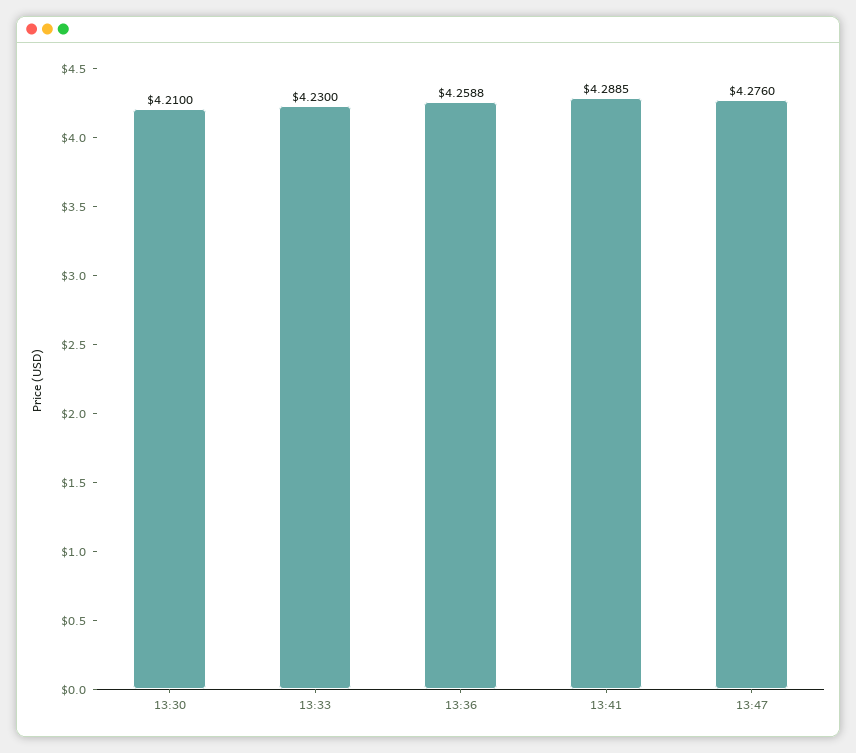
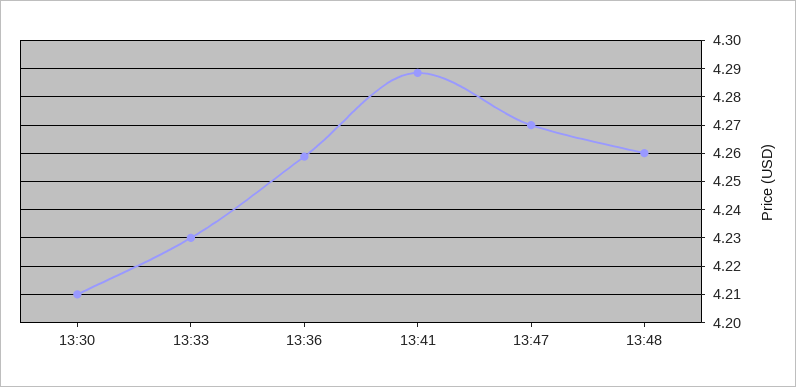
13:47: 4.276 -> 4.27
13:48: none -> 4.26

